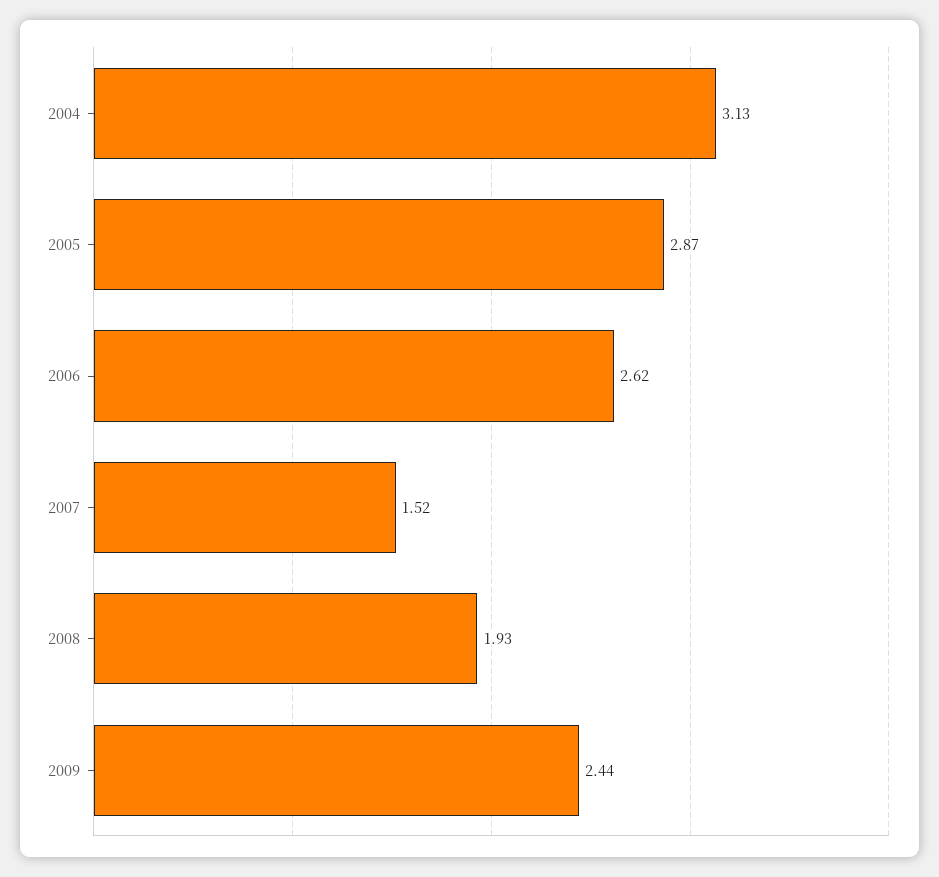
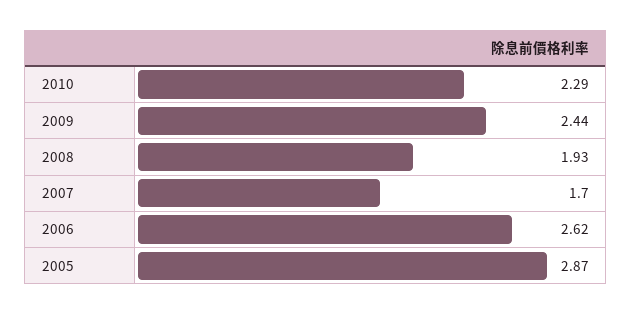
2004: 3.13 -> none
2007: 1.52 -> 1.7
2010: none -> 2.29

